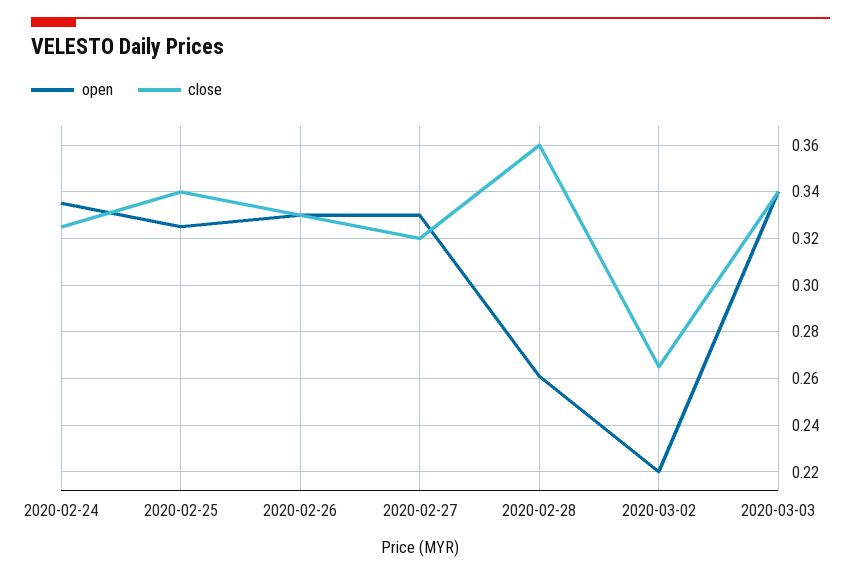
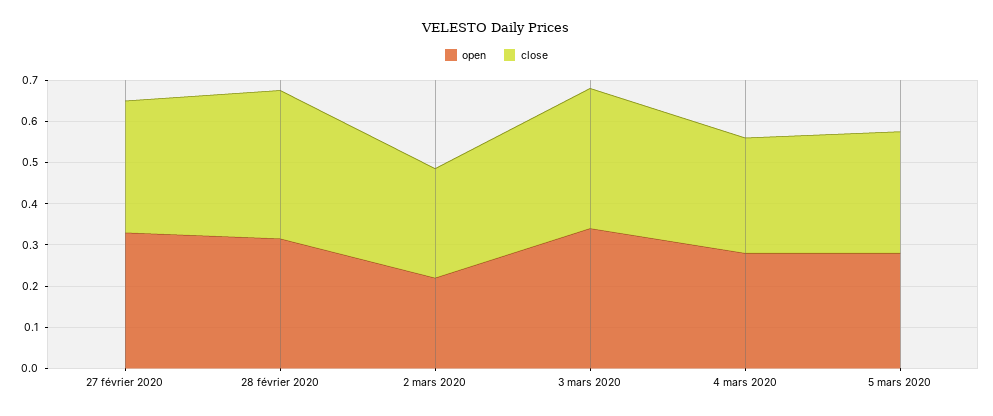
open, 2020-02-24: 0.335 -> none
close, 2020-02-24: 0.325 -> none
open, 2020-02-25: 0.325 -> none
close, 2020-02-25: 0.34 -> none
open, 2020-02-26: 0.33 -> none
close, 2020-02-26: 0.33 -> none
open, 2020-02-28: 0.26 -> 0.32
open, 4 mars 2020: none -> 0.28
close, 4 mars 2020: none -> 0.28
open, 5 mars 2020: none -> 0.28
close, 5 mars 2020: none -> 0.3

